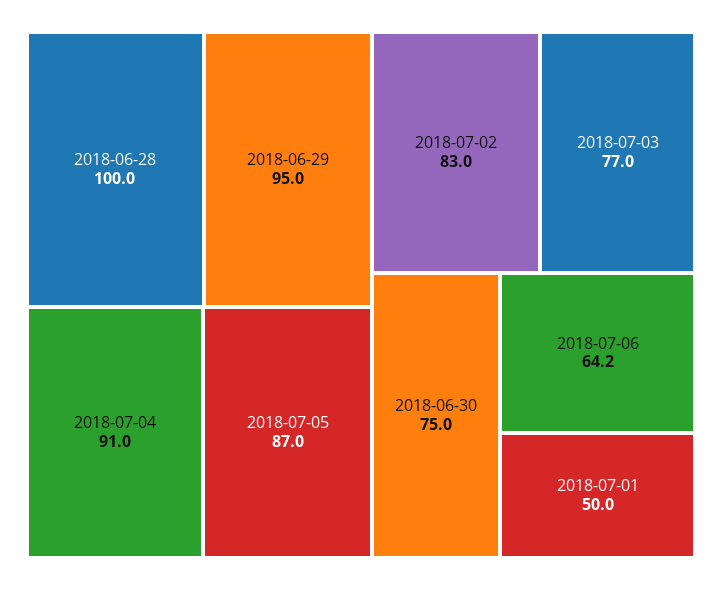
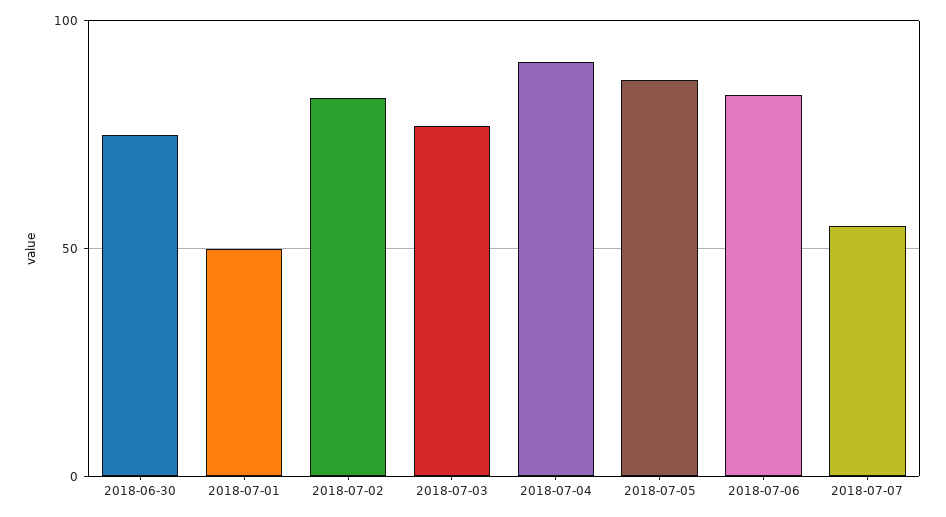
2018-06-28: 100 -> none
2018-06-29: 95 -> none
2018-07-06: 64.2 -> 85
2018-07-07: none -> 55

